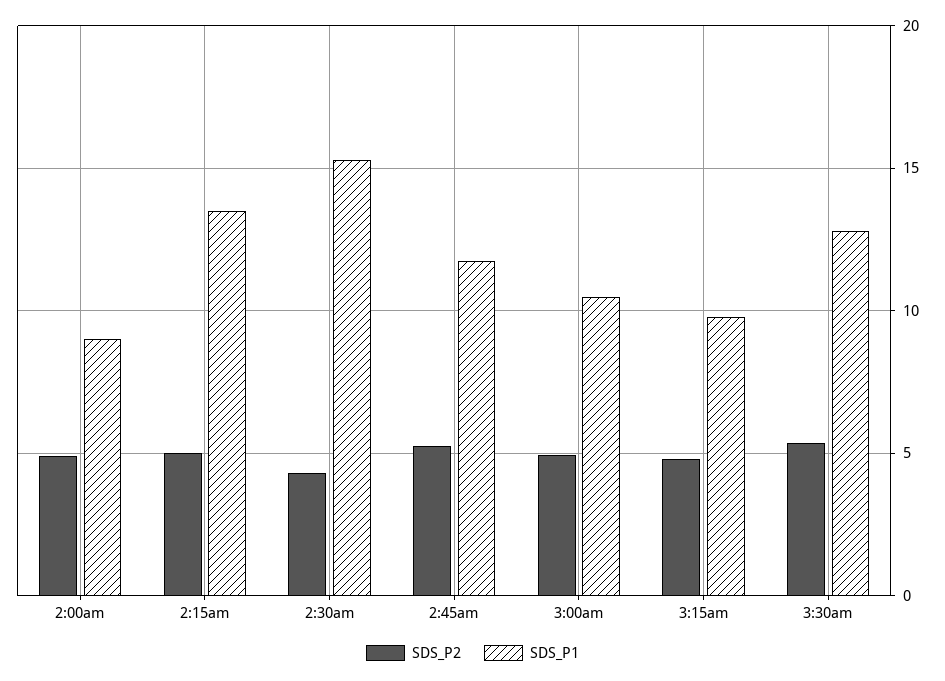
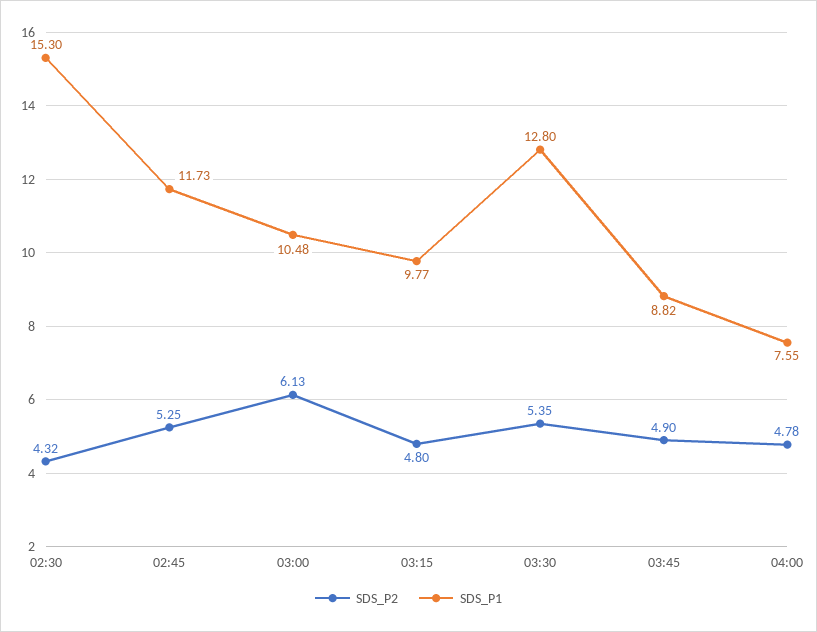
SDS_P2, 2:00am: 5 -> none
SDS_P1, 2:00am: 9 -> none
SDS_P2, 2:15am: 5 -> none
SDS_P1, 2:15am: 13.5 -> none
SDS_P2, 3:00am: 5 -> 6.13
SDS_P2, 03:45: none -> 4.9
SDS_P1, 03:45: none -> 8.82
SDS_P2, 04:00: none -> 4.78
SDS_P1, 04:00: none -> 7.55

